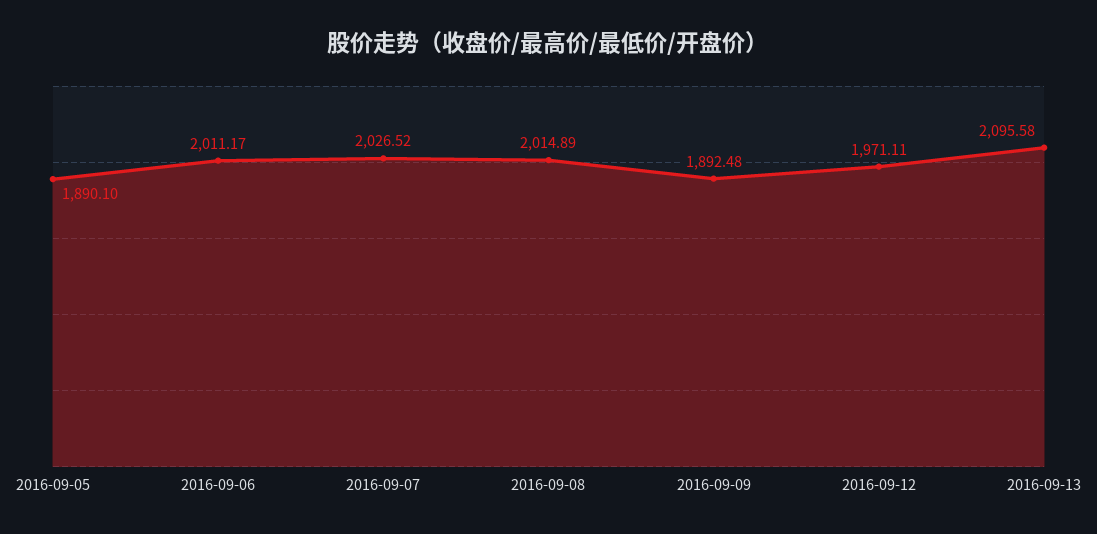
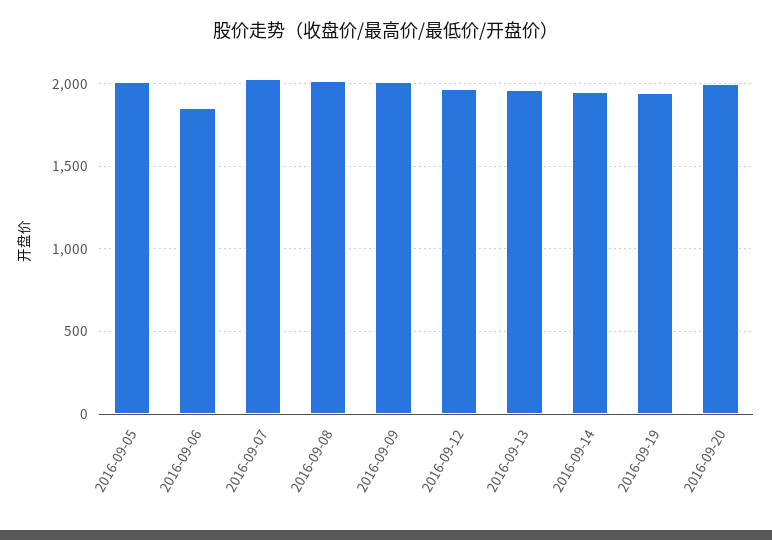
2016-09-05: 1890.1 -> 2000
2016-09-06: 2011.17 -> 1850
2016-09-09: 1892.48 -> 2000
2016-09-13: 2095.58 -> 1950
2016-09-14: none -> 1950
2016-09-19: none -> 1950
2016-09-20: none -> 2000

